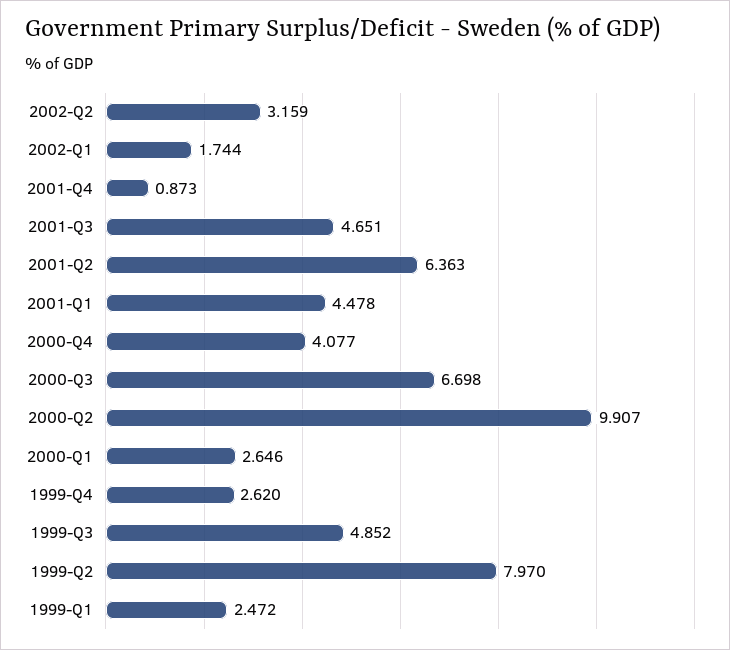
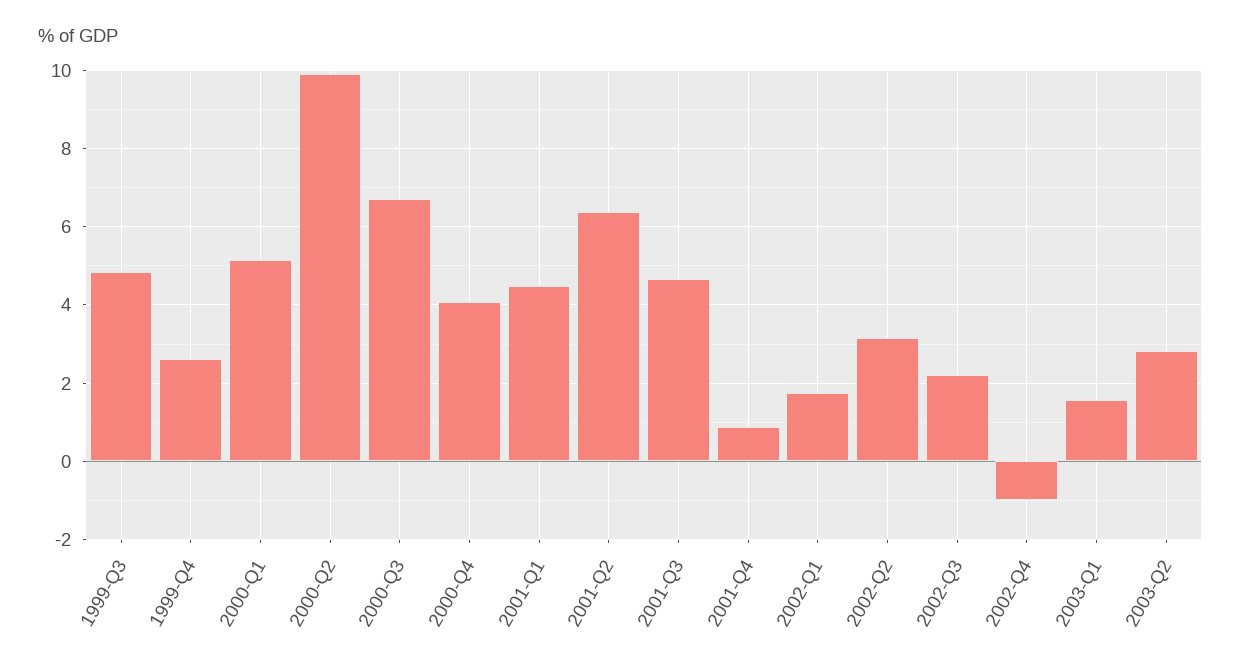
2000-Q1: 2.646 -> 5.2
1999-Q2: 7.97 -> none
1999-Q1: 2.472 -> none
2002-Q3: none -> 2.2
2002-Q4: none -> -1
2003-Q1: none -> 1.6
2003-Q2: none -> 2.8

